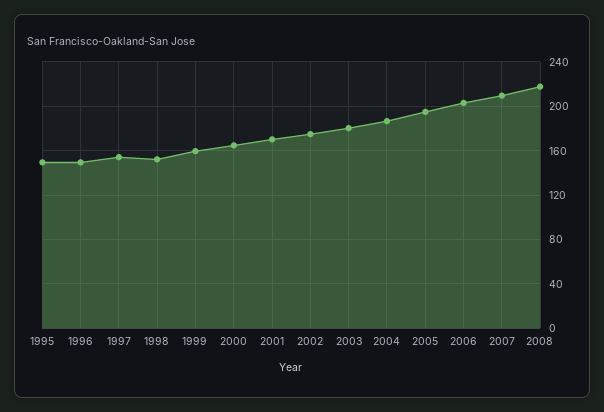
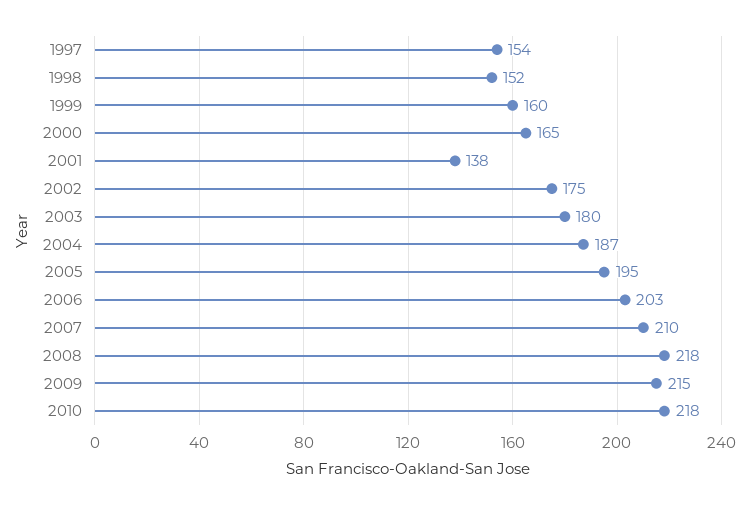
1995: 150 -> none
1996: 150 -> none
2001: 170 -> 138
2009: none -> 215
2010: none -> 218

